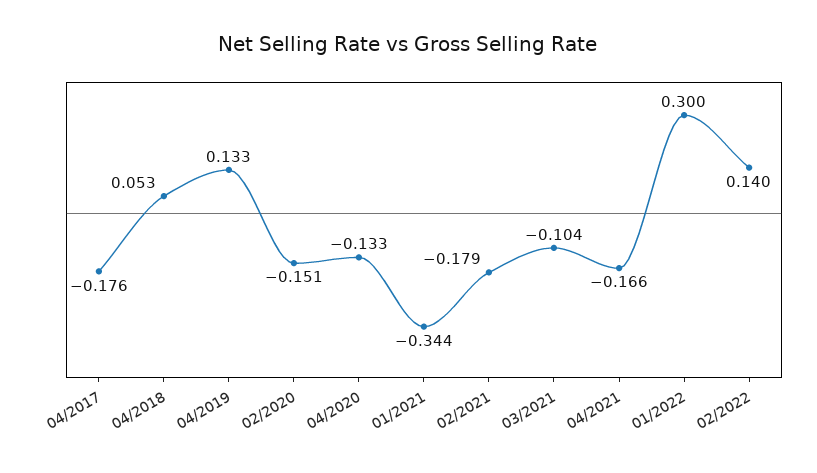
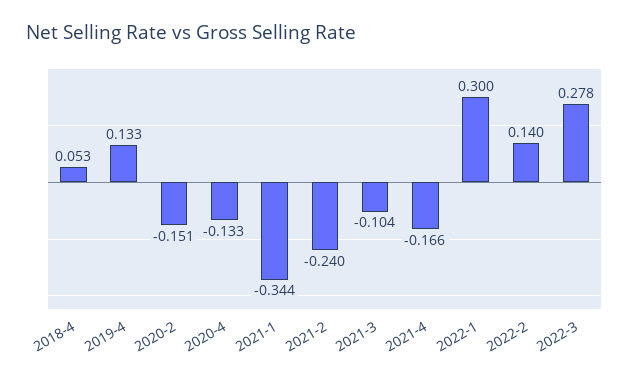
04/2017: -0.176 -> none
02/2021: -0.179 -> -0.24
2022-3: none -> 0.278

